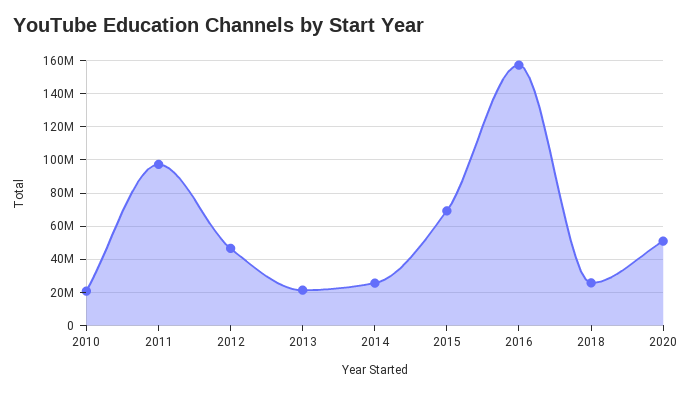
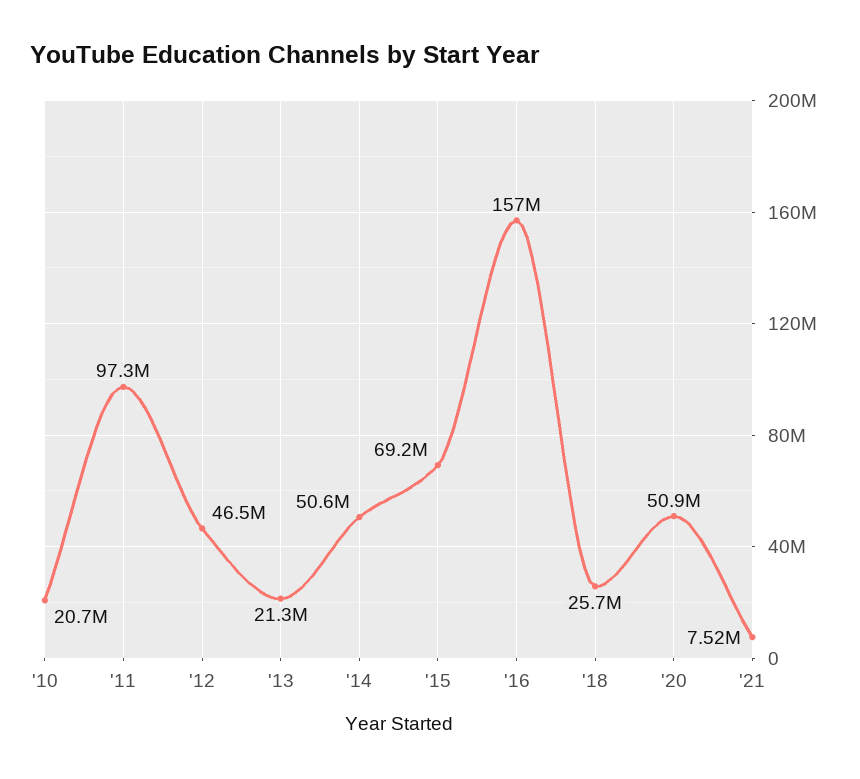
2014: 25000000 -> 50600000
'21: none -> 7520000

